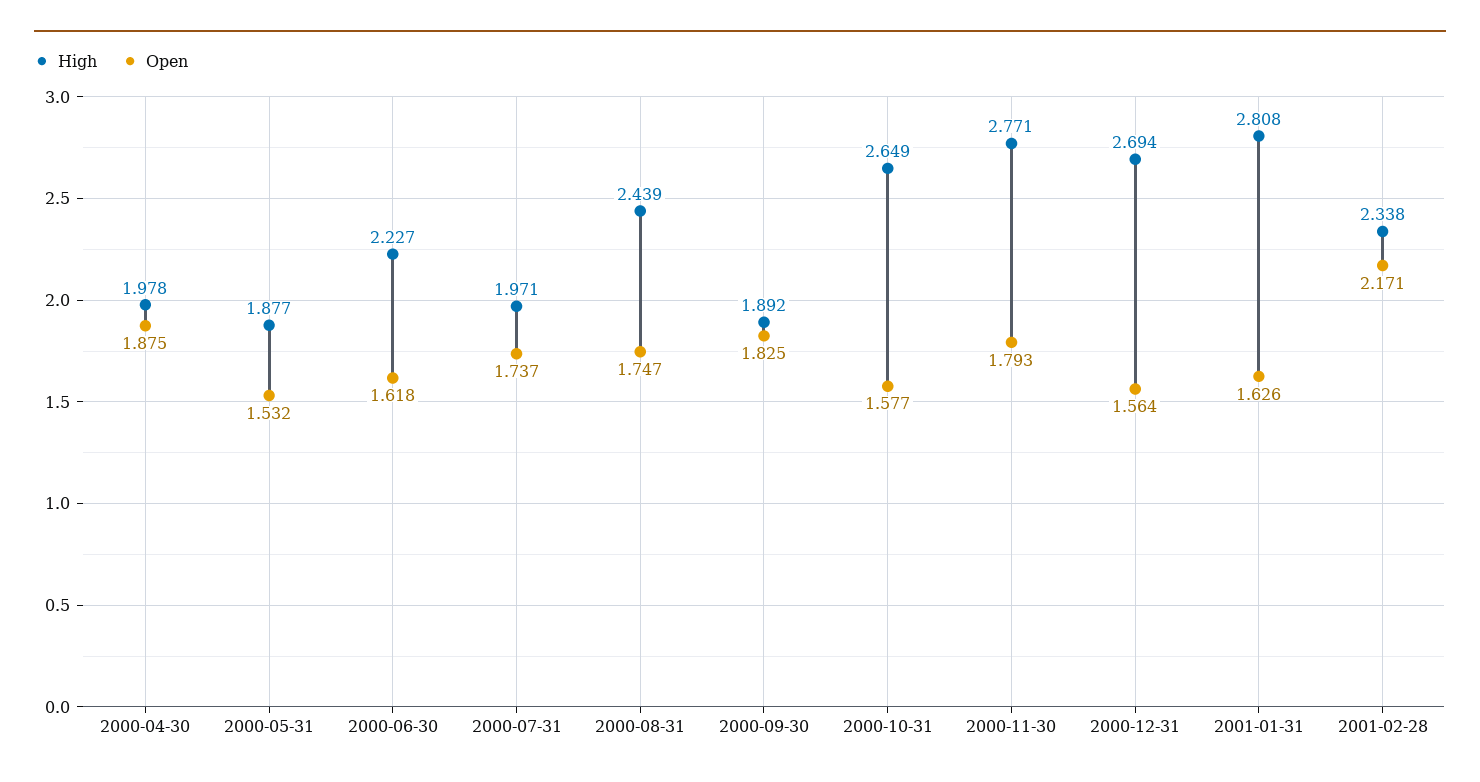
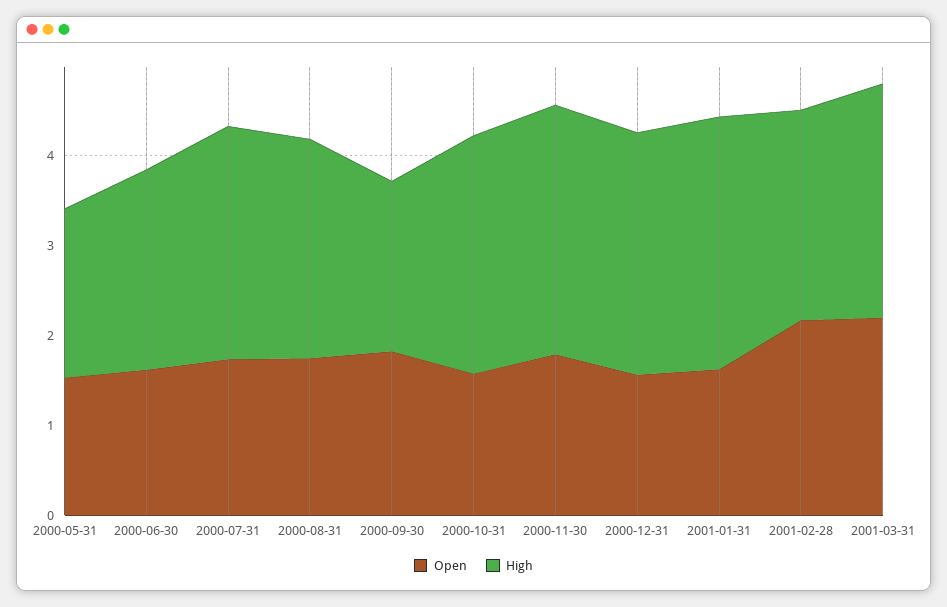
High, 2000-04-30: 1.978 -> none
Open, 2000-04-30: 1.875 -> none
High, 2000-07-31: 1.971 -> 2.6
Open, 2001-03-31: none -> 2.2
High, 2001-03-31: none -> 2.6

